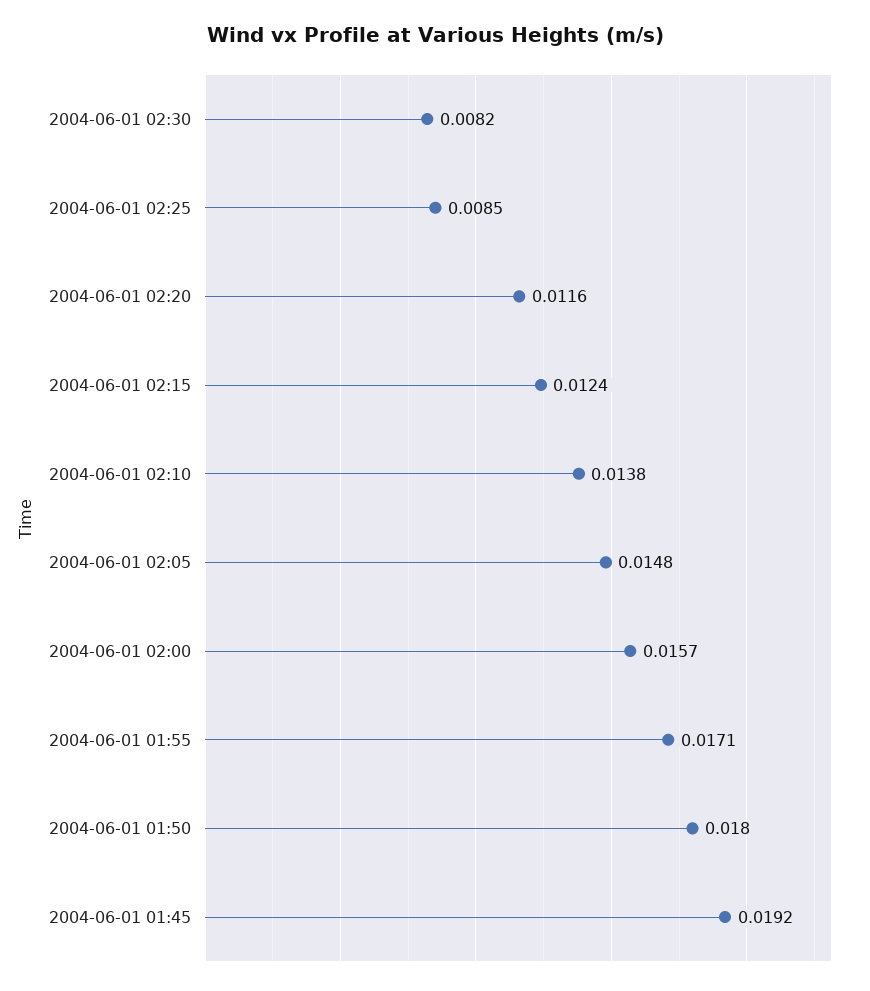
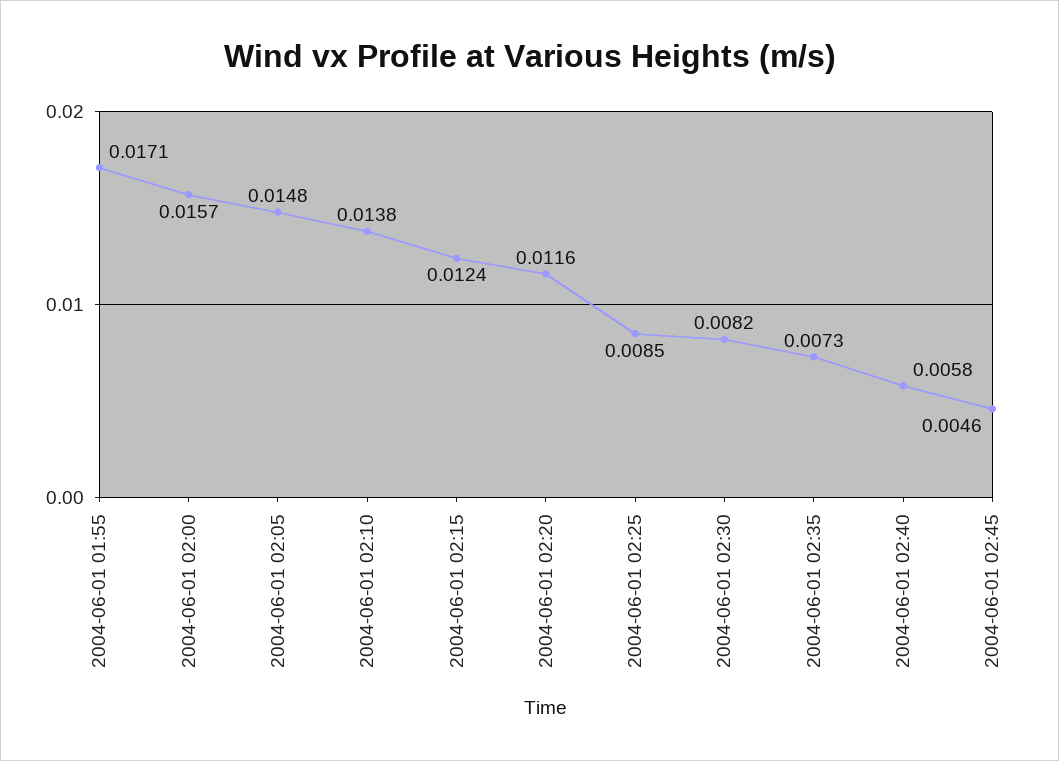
2004-06-01 01:50: 0.018 -> none
2004-06-01 01:45: 0.0192 -> none
2004-06-01 02:35: none -> 0.0073
2004-06-01 02:40: none -> 0.0058
2004-06-01 02:45: none -> 0.0046

